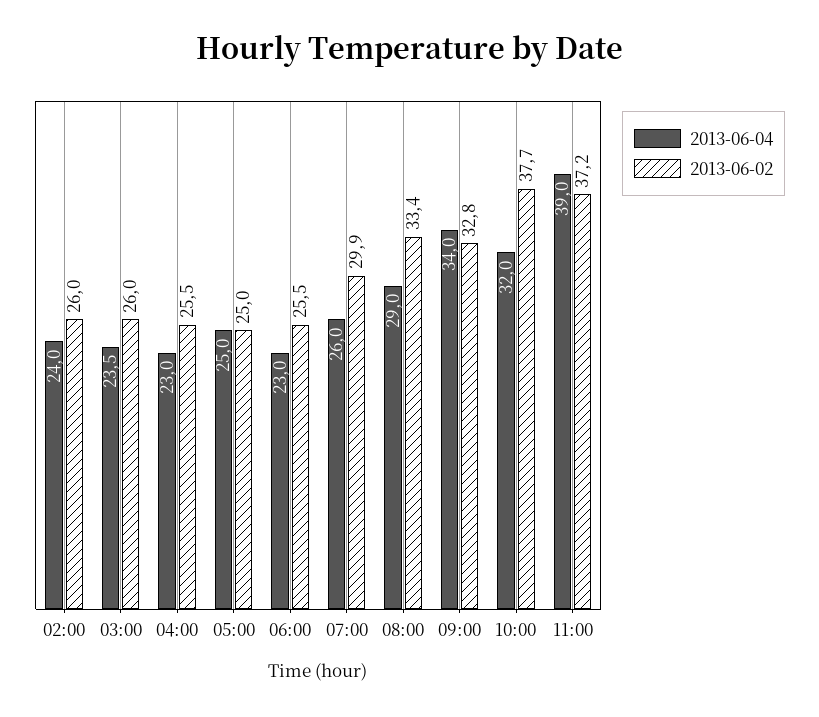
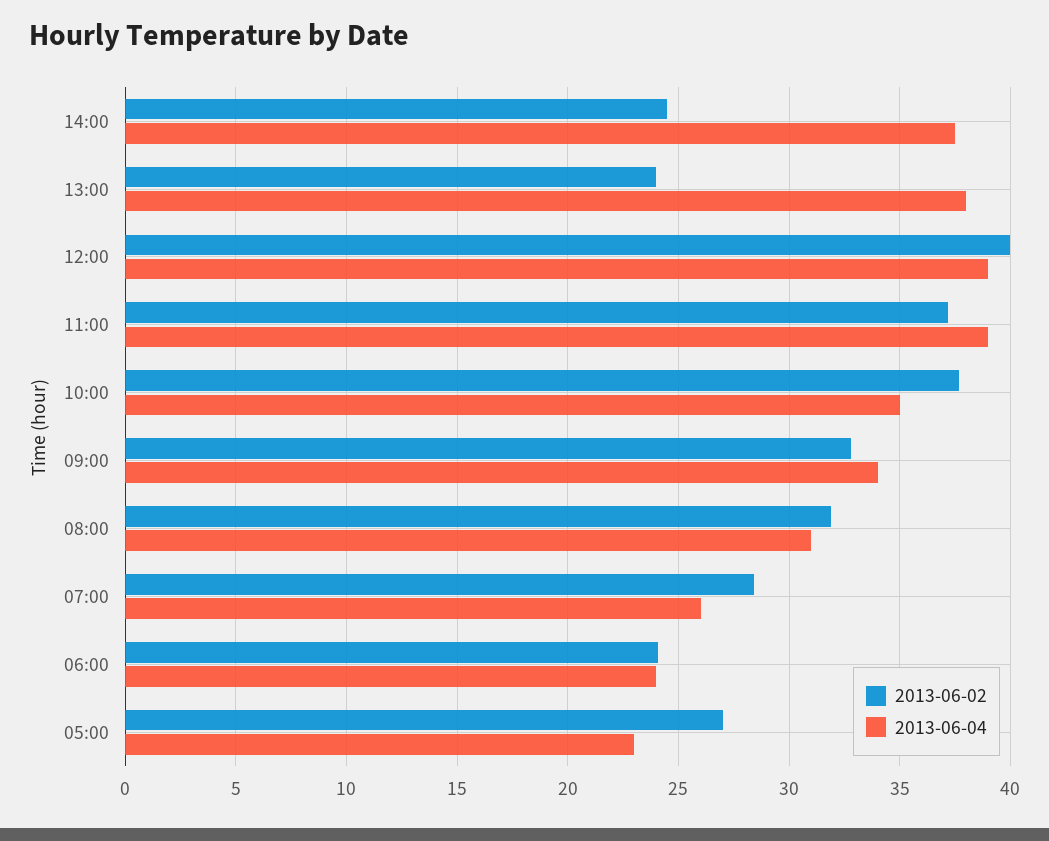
2013-06-04, 02:00: 24 -> none
2013-06-02, 02:00: 26 -> none
2013-06-04, 03:00: 23.5 -> none
2013-06-02, 03:00: 26 -> none
2013-06-04, 04:00: 23 -> none
2013-06-02, 04:00: 25.5 -> none
2013-06-04, 05:00: 25 -> 23
2013-06-02, 05:00: 25 -> 27
2013-06-04, 06:00: 23 -> 24
2013-06-02, 06:00: 25.5 -> 24
2013-06-02, 07:00: 29.9 -> 28.5
2013-06-04, 08:00: 29 -> 31
2013-06-02, 08:00: 33.4 -> 32
2013-06-04, 10:00: 32 -> 35
2013-06-02, 14:00: none -> 24.5
2013-06-04, 14:00: none -> 37.5
2013-06-02, 13:00: none -> 24
2013-06-04, 13:00: none -> 38
2013-06-02, 12:00: none -> 40
2013-06-04, 12:00: none -> 39

